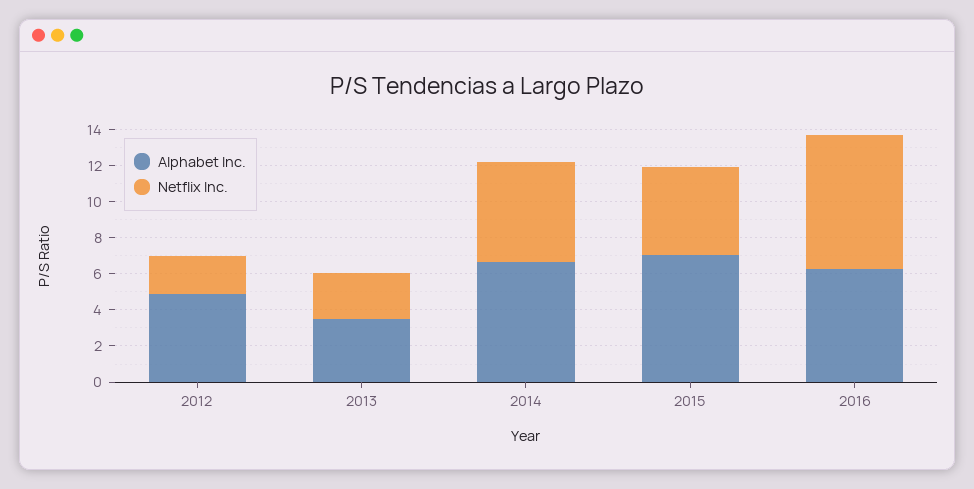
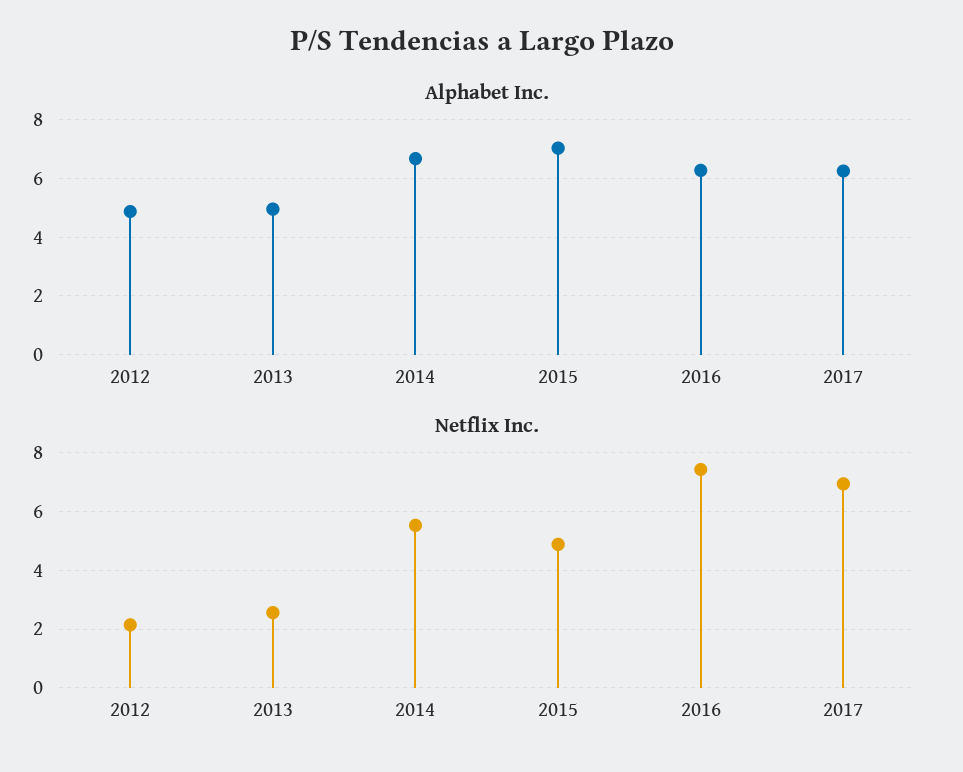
Alphabet Inc., 2013: 3.5 -> 5
Alphabet Inc., 2017: none -> 6.25
Netflix Inc., 2017: none -> 7

